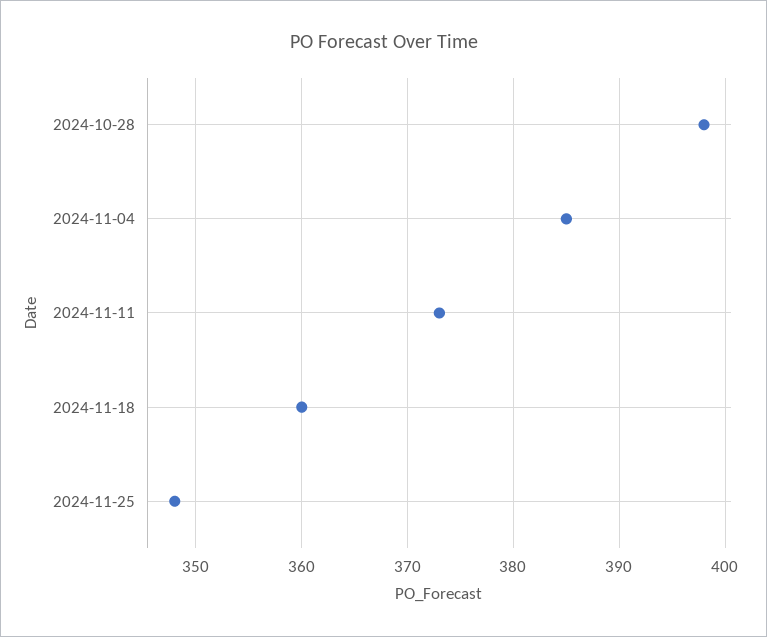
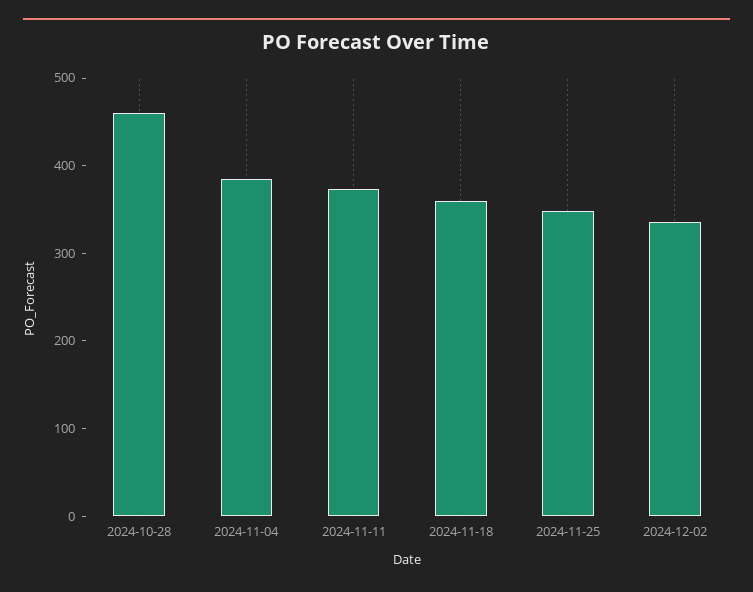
2024-10-28: 398 -> 460
2024-12-02: none -> 340

